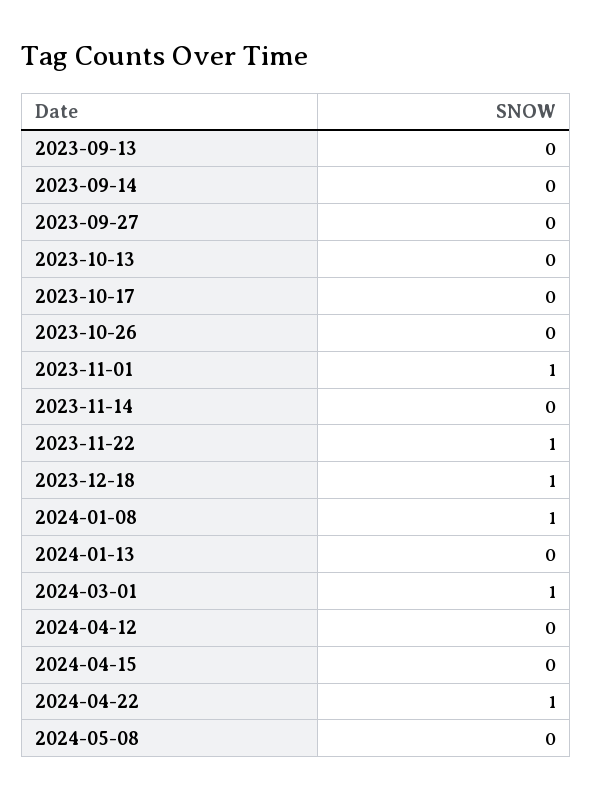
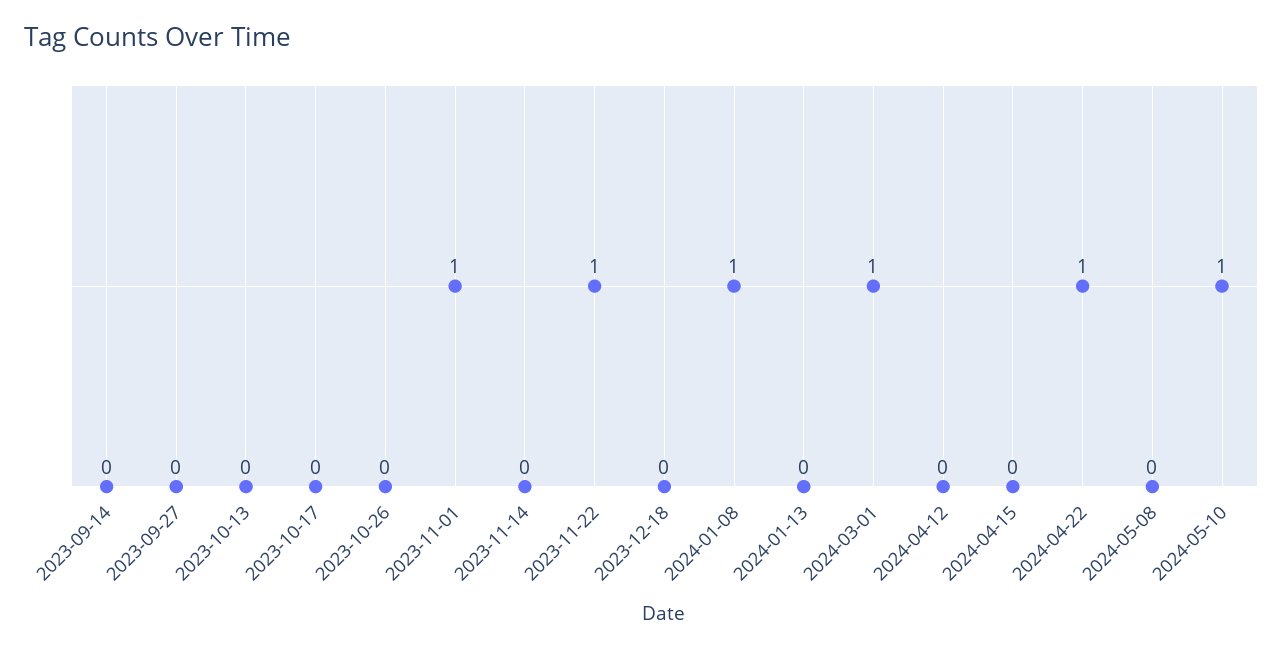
2023-09-13: 0 -> none
2023-12-18: 1 -> 0
2024-05-10: none -> 1

